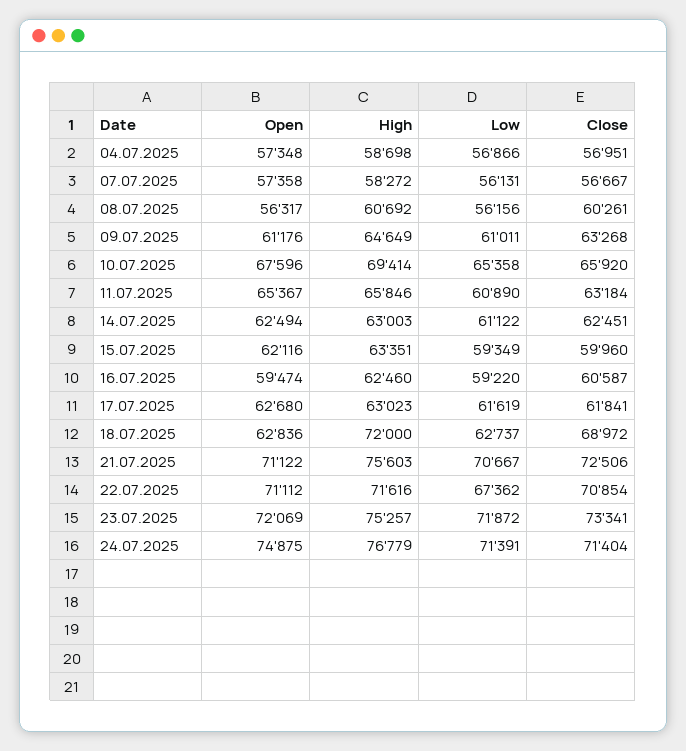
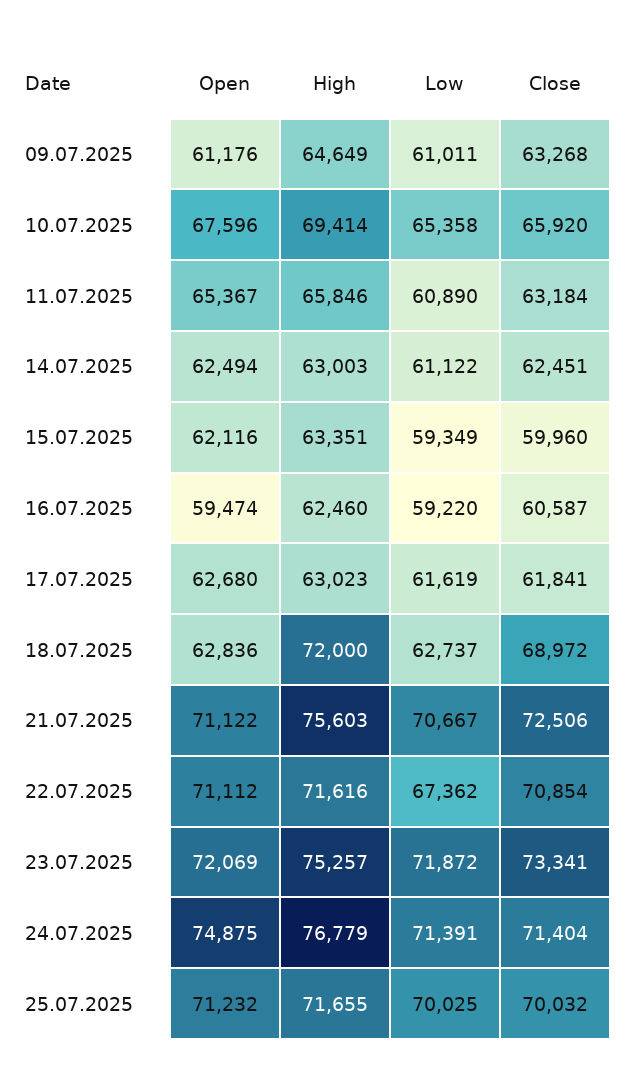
Open, 04.07.2025: 57348 -> none
High, 04.07.2025: 58698 -> none
Low, 04.07.2025: 56866 -> none
Close, 04.07.2025: 56951 -> none
Open, 07.07.2025: 57358 -> none
High, 07.07.2025: 58272 -> none
Low, 07.07.2025: 56131 -> none
Close, 07.07.2025: 56667 -> none
Open, 08.07.2025: 56317 -> none
High, 08.07.2025: 60692 -> none
Low, 08.07.2025: 56156 -> none
Close, 08.07.2025: 60261 -> none
Open, 25.07.2025: none -> 71232
High, 25.07.2025: none -> 71655
Low, 25.07.2025: none -> 70025
Close, 25.07.2025: none -> 70032

